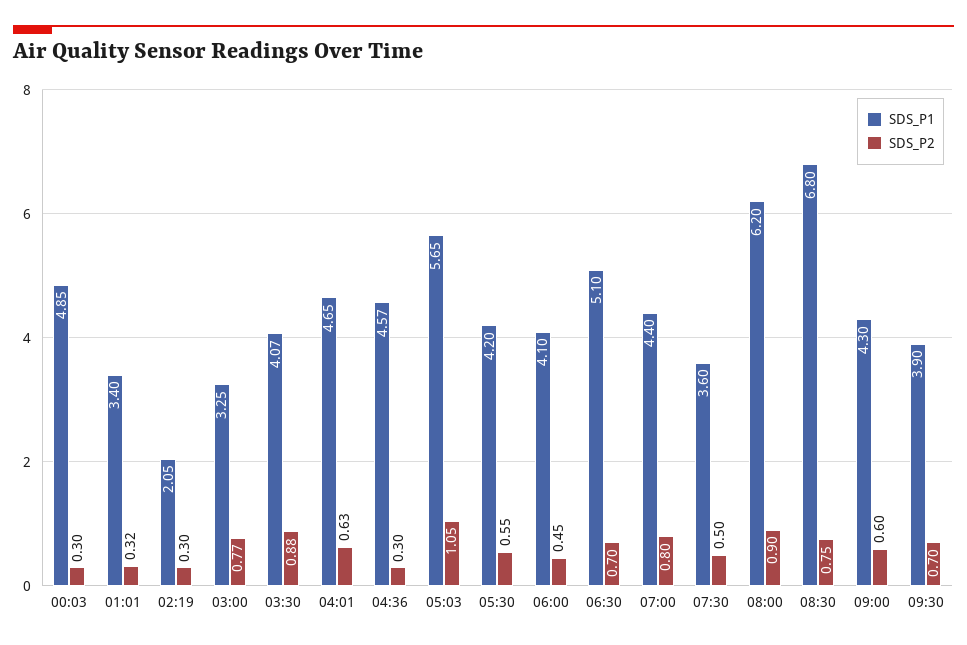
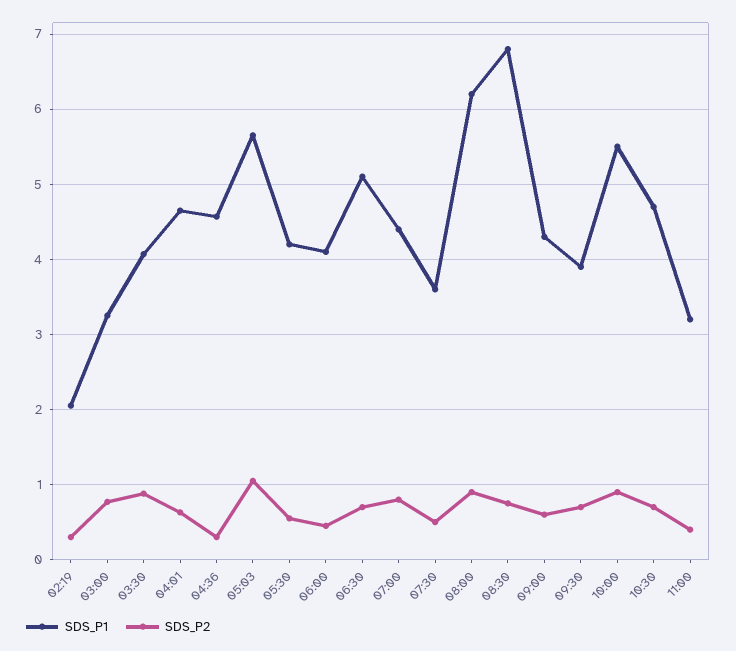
SDS_P1, 00:03: 4.85 -> none
SDS_P2, 00:03: 0.3 -> none
SDS_P1, 01:01: 3.4 -> none
SDS_P2, 01:01: 0.32 -> none
SDS_P1, 10:00: none -> 5.5
SDS_P2, 10:00: none -> 0.9
SDS_P1, 10:30: none -> 4.7
SDS_P2, 10:30: none -> 0.7
SDS_P1, 11:00: none -> 3.2
SDS_P2, 11:00: none -> 0.4

